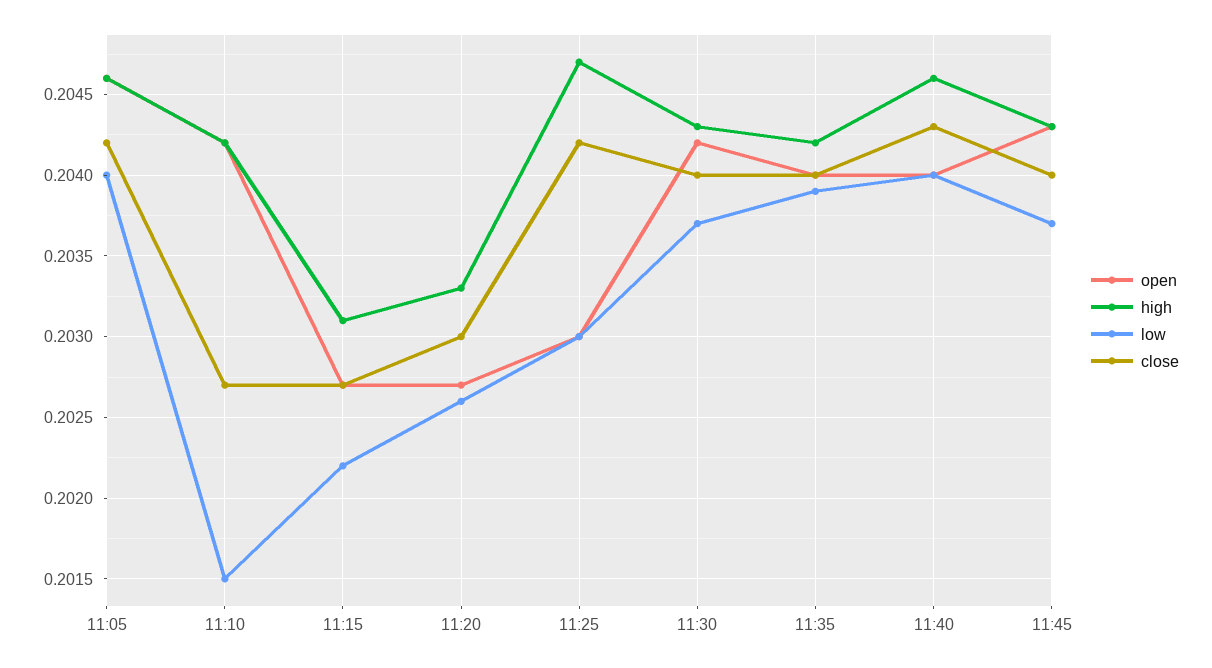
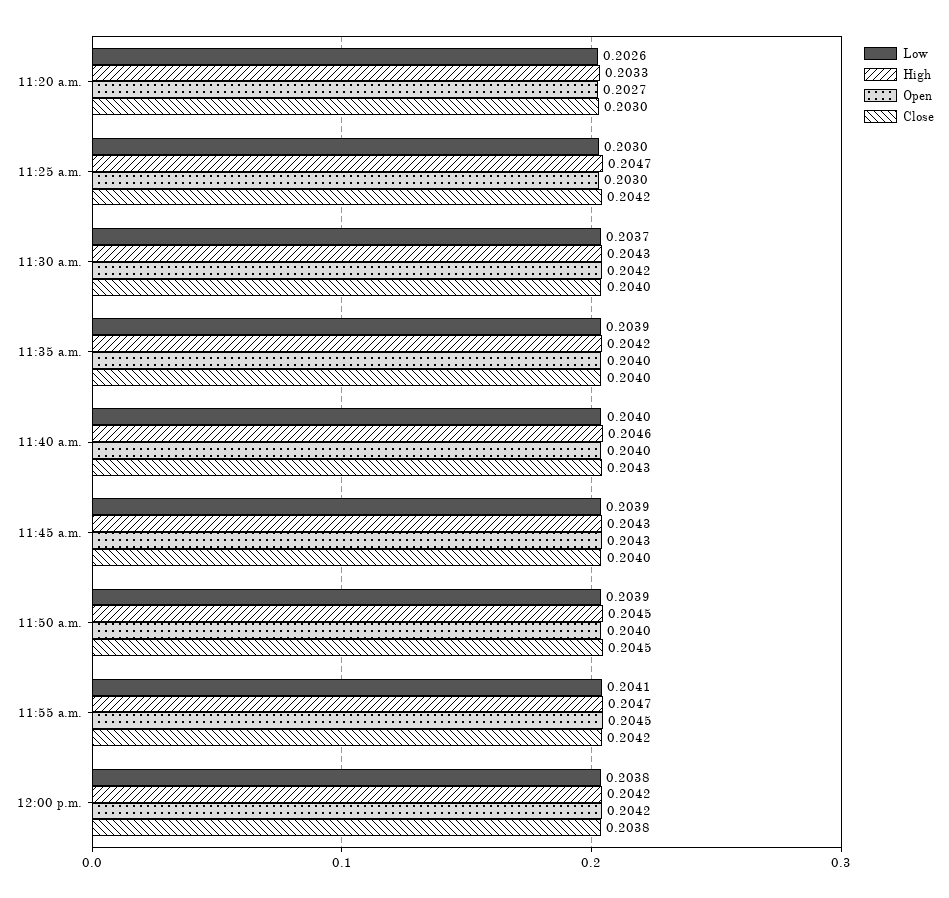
open, 11:05: 0.2046 -> none
high, 11:05: 0.2046 -> none
low, 11:05: 0.204 -> none
close, 11:05: 0.2042 -> none
open, 11:10: 0.2042 -> none
high, 11:10: 0.2042 -> none
low, 11:10: 0.2015 -> none
close, 11:10: 0.2027 -> none
open, 11:15: 0.2027 -> none
high, 11:15: 0.2031 -> none
low, 11:15: 0.2022 -> none
close, 11:15: 0.2027 -> none
low, 11:45: 0.2037 -> 0.2039
low, 11:50 a.m.: none -> 0.2039
high, 11:50 a.m.: none -> 0.2045
open, 11:50 a.m.: none -> 0.204
close, 11:50 a.m.: none -> 0.2045
low, 11:55 a.m.: none -> 0.2041
high, 11:55 a.m.: none -> 0.2047
open, 11:55 a.m.: none -> 0.2045
close, 11:55 a.m.: none -> 0.2042
low, 12:00 p.m.: none -> 0.2038
high, 12:00 p.m.: none -> 0.2042
open, 12:00 p.m.: none -> 0.2042
close, 12:00 p.m.: none -> 0.2038

